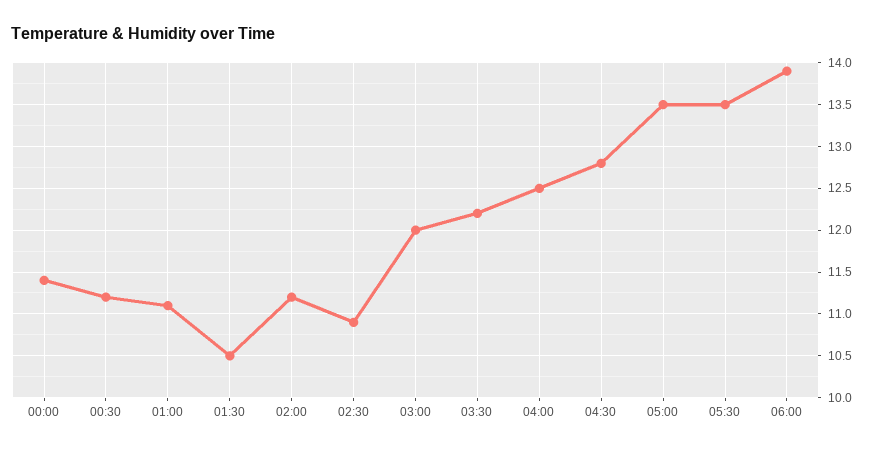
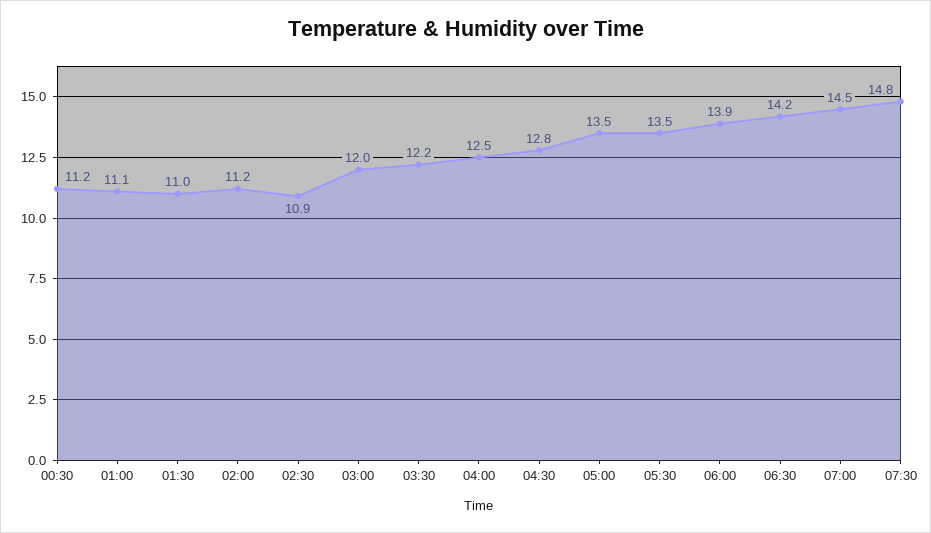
00:00: 11.4 -> none
01:30: 10.5 -> 11
06:30: none -> 14.2
07:00: none -> 14.5
07:30: none -> 14.8

